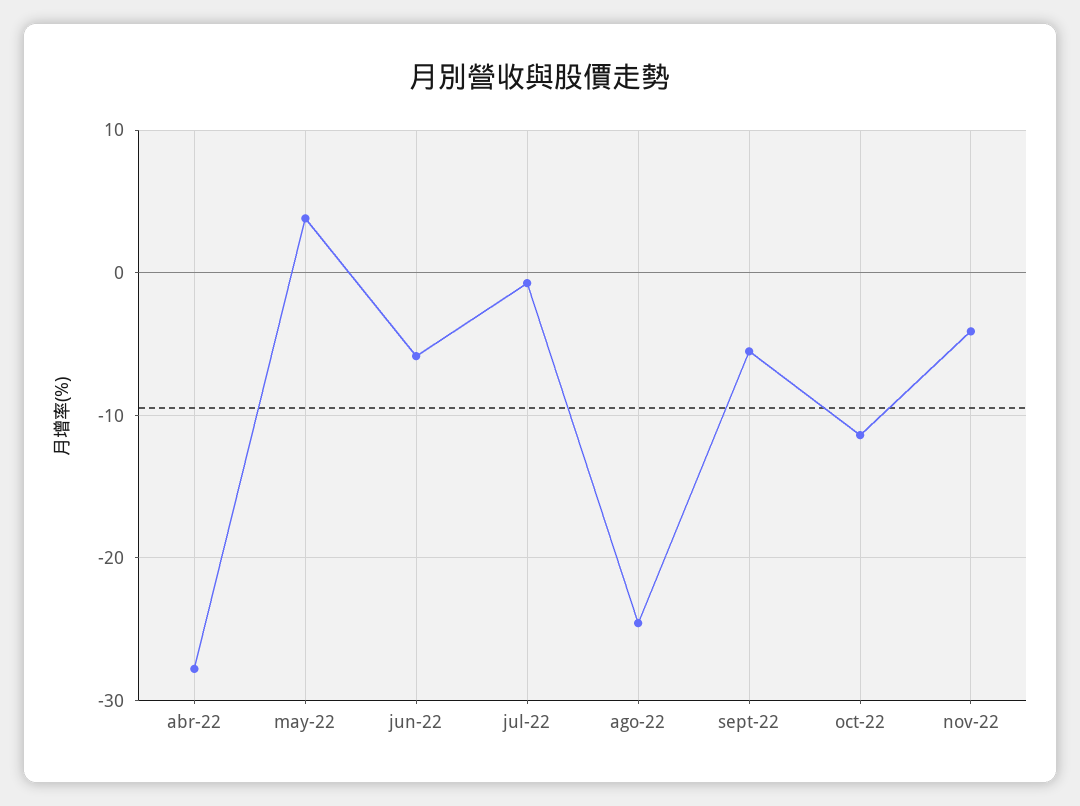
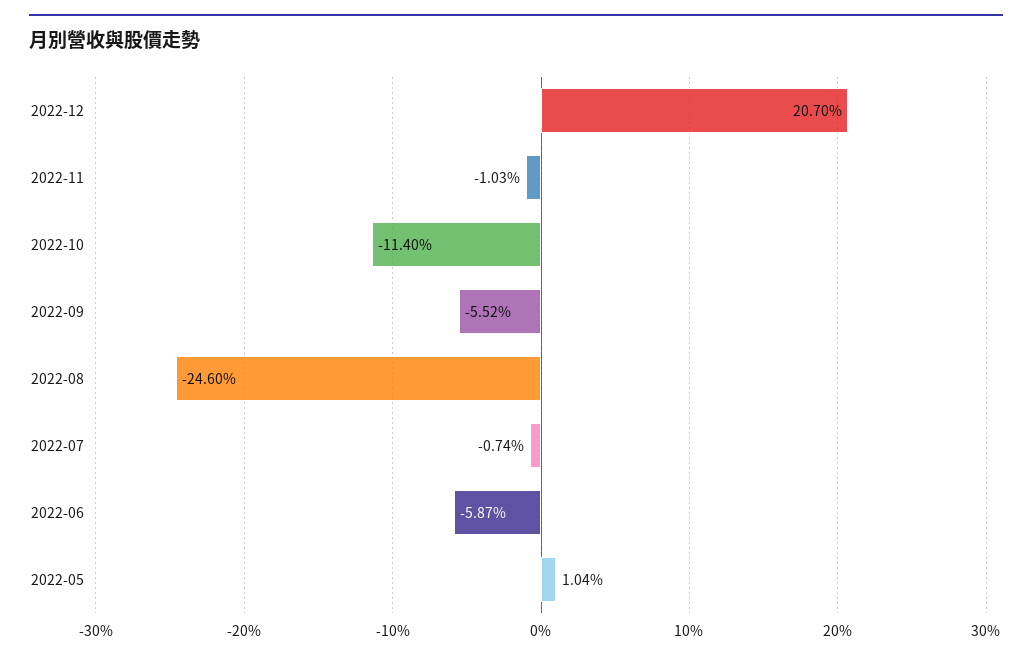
abr-22: -28 -> none
may-22: 4 -> 1.04
nov-22: -4 -> -1.03
2022-12: none -> 20.7

